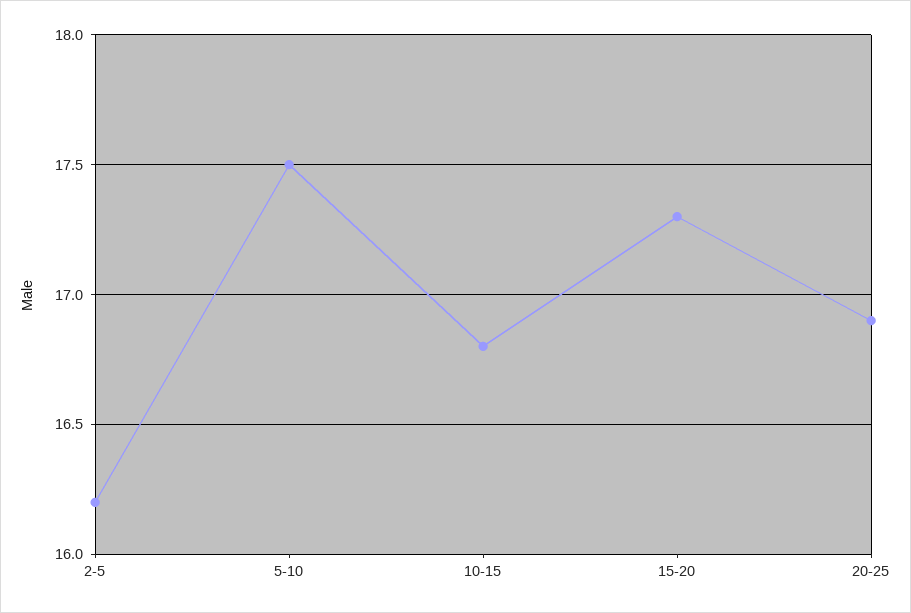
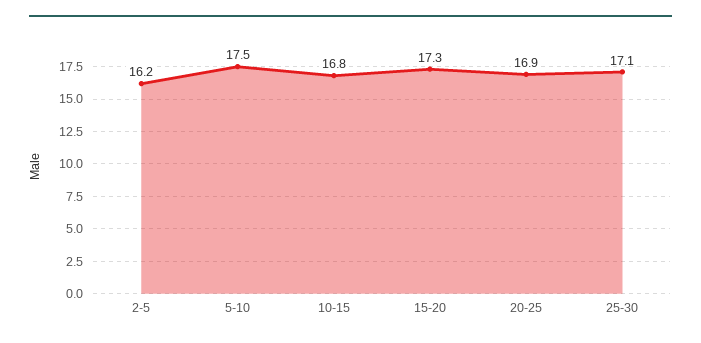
25-30: none -> 17.1

